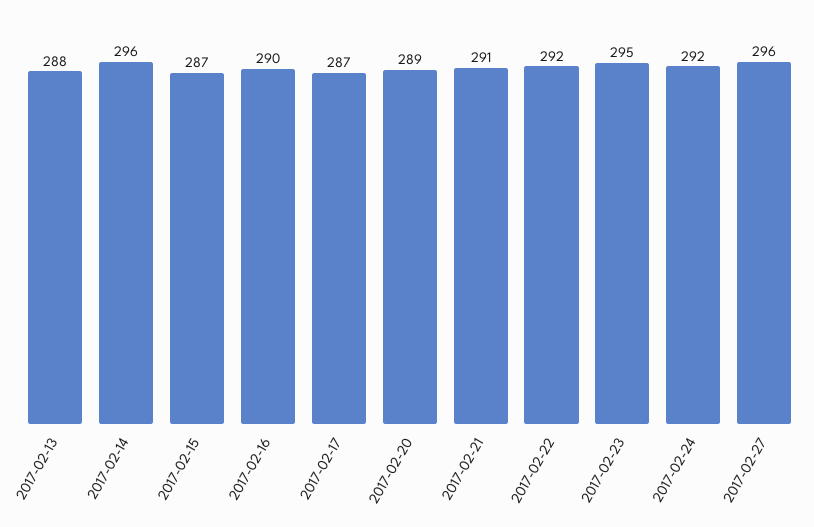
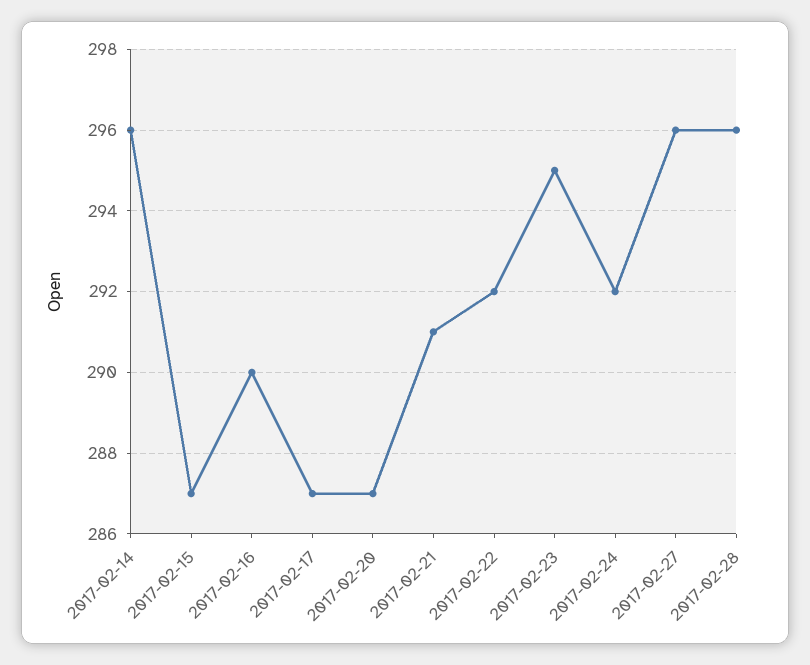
2017-02-13: 288 -> none
2017-02-20: 289 -> 287
2017-02-28: none -> 296

